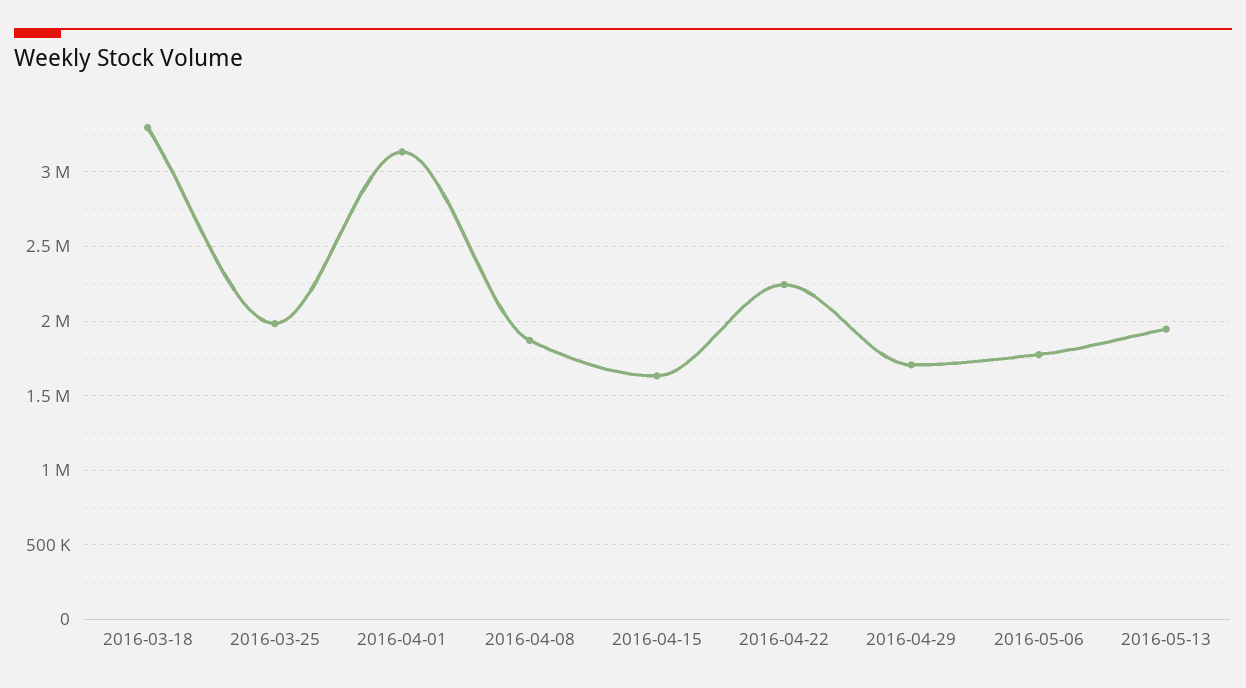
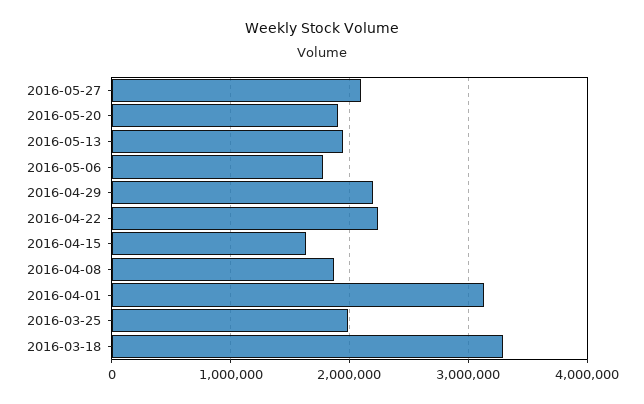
2016-04-29: 1700000 -> 2200000
2016-05-27: none -> 2100000
2016-05-20: none -> 1900000

